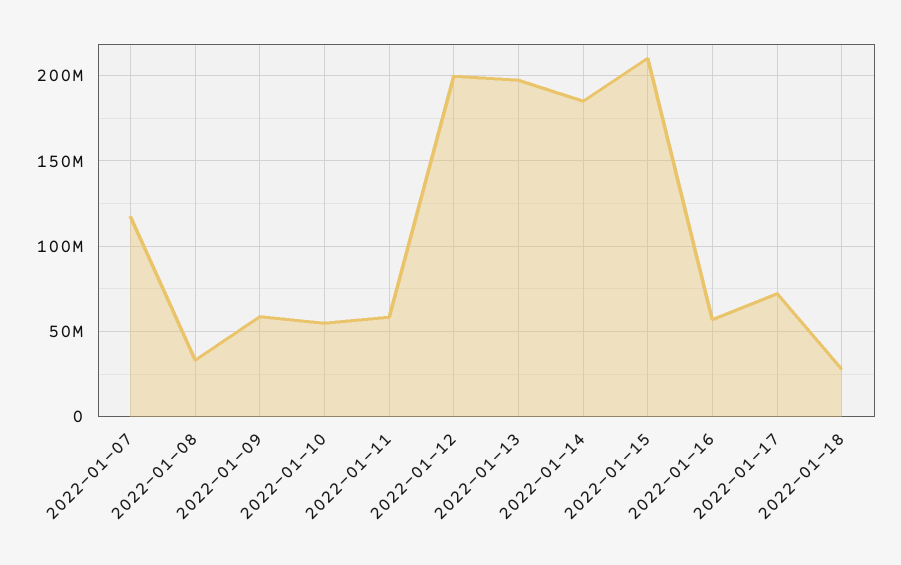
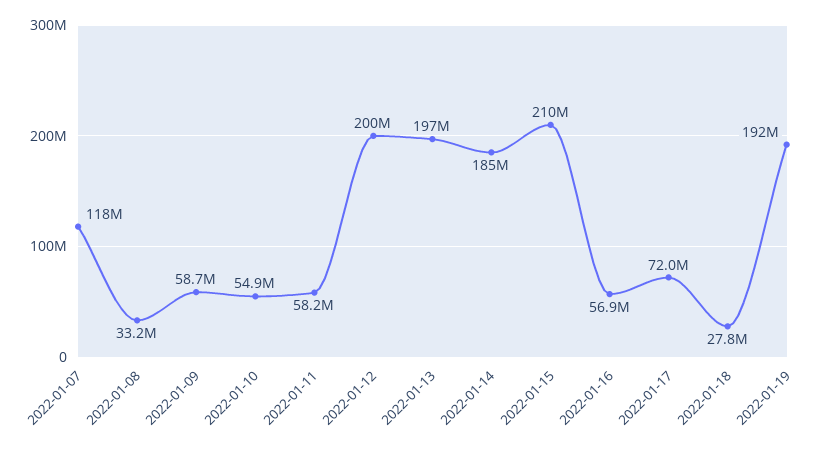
2022-01-19: none -> 192000000

